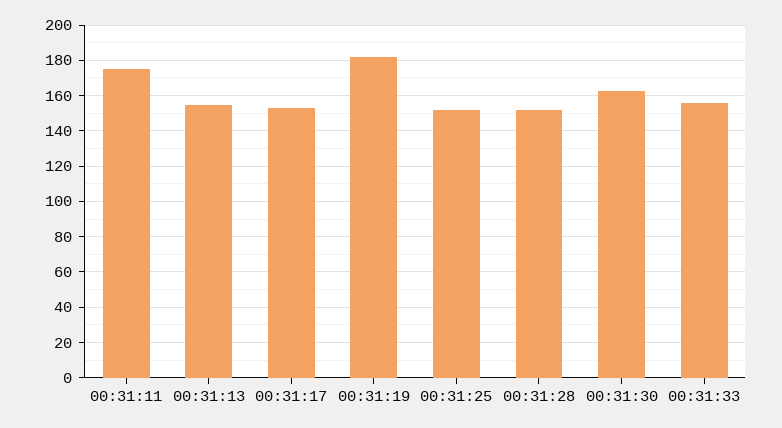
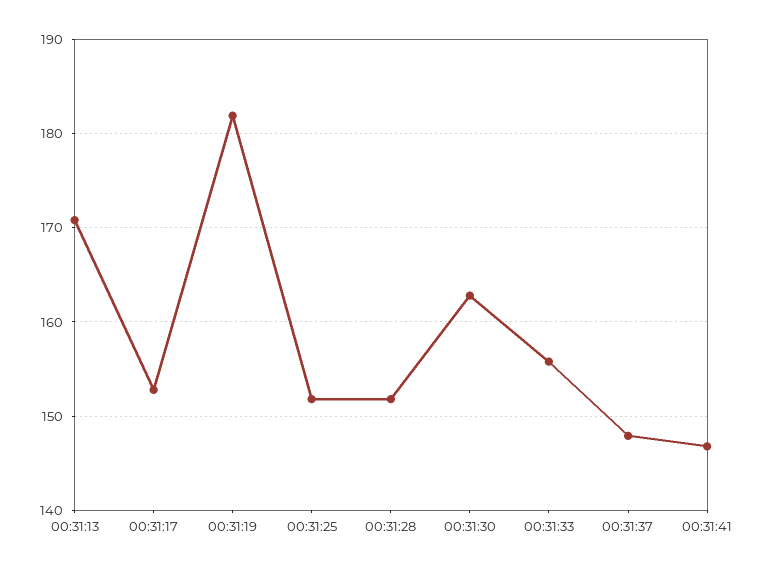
00:31:11: 175 -> none
00:31:13: 155 -> 171
00:31:37: none -> 148
00:31:41: none -> 147

